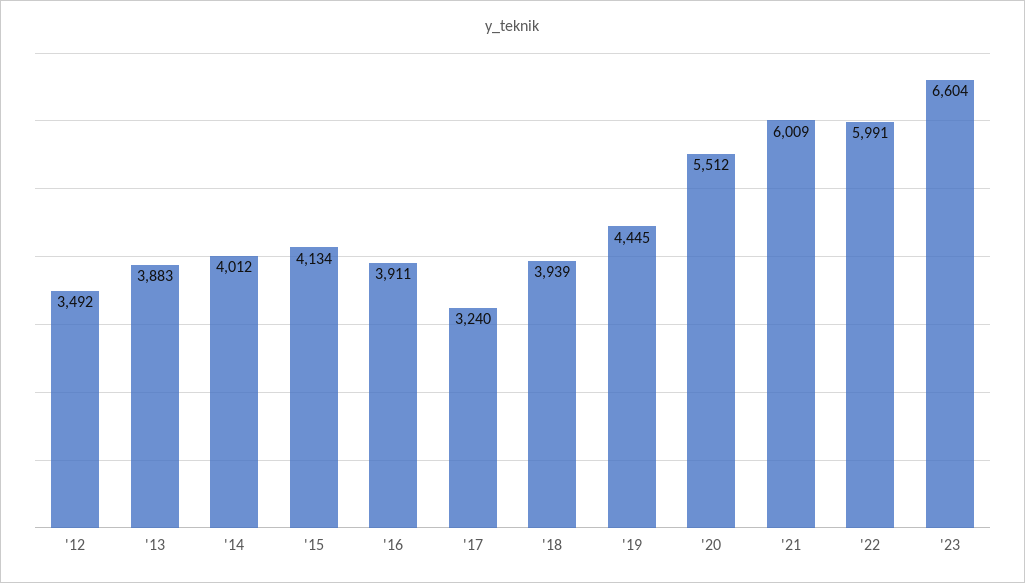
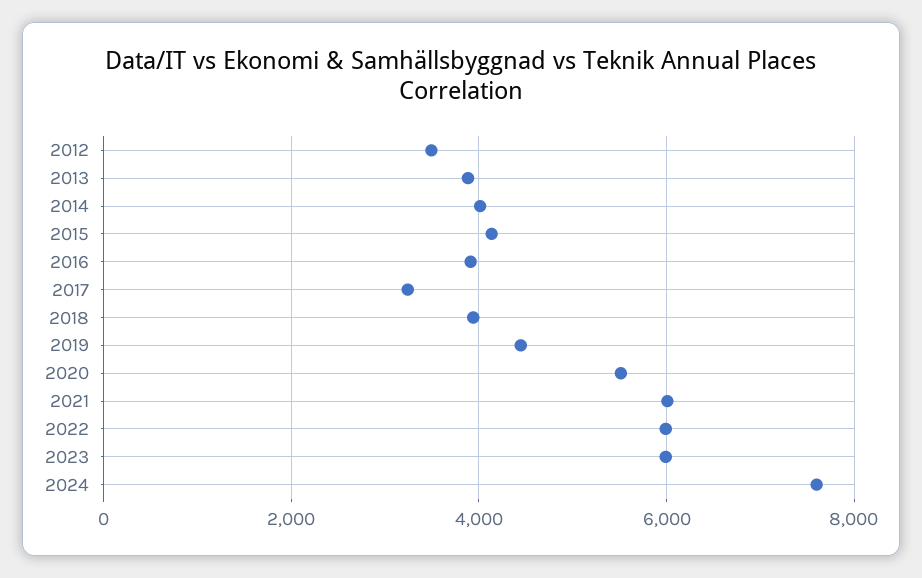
'23: 6604 -> 6000
2024: none -> 7600

